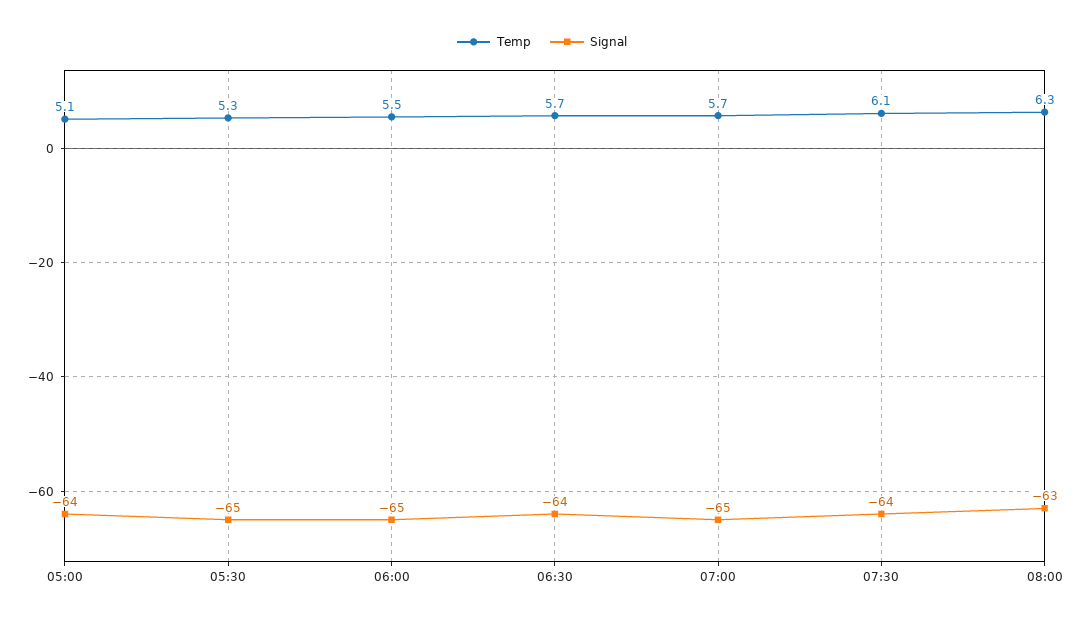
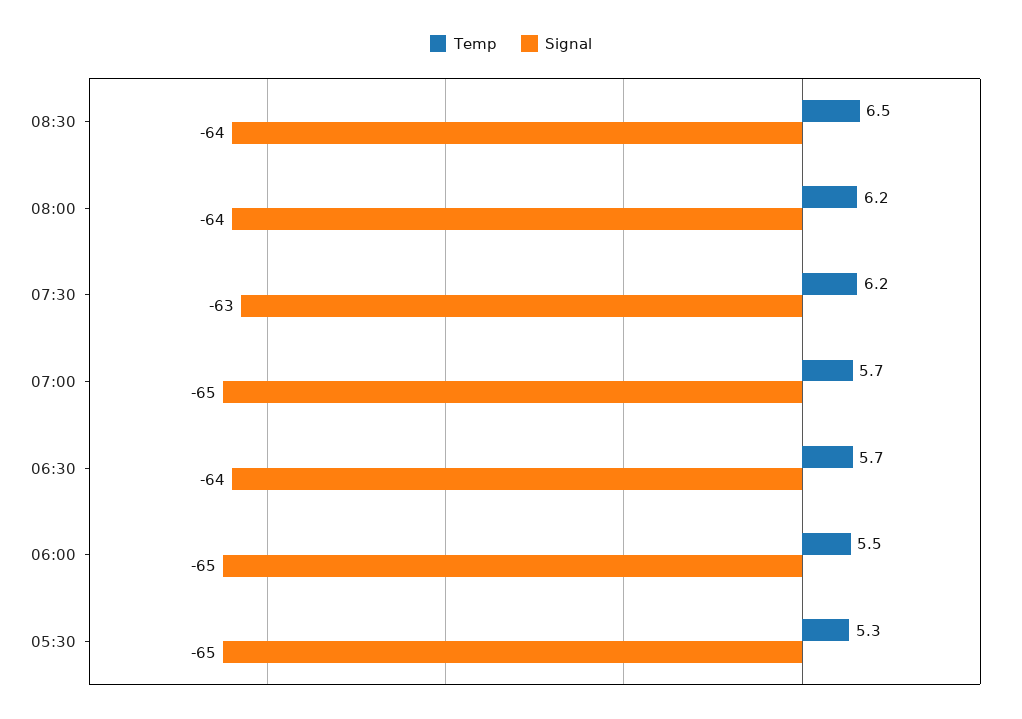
Temp, 05:00: 5.1 -> none
Signal, 05:00: -64 -> none
Temp, 07:30: 6.1 -> 6.2
Signal, 07:30: -64 -> -63
Temp, 08:00: 6.3 -> 6.2
Signal, 08:00: -63 -> -64
Temp, 08:30: none -> 6.5
Signal, 08:30: none -> -64

